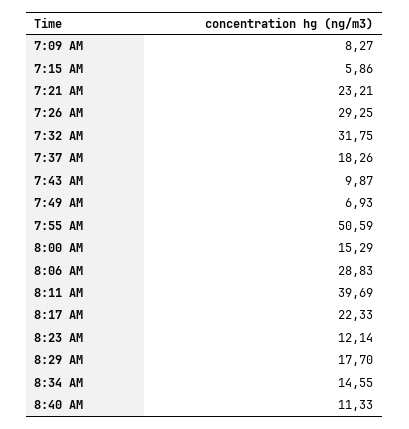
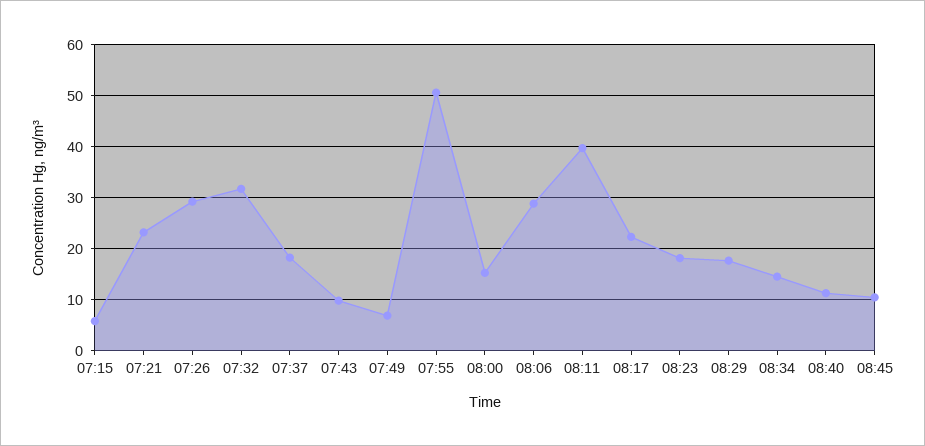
7:09 AM: 8.27 -> none
8:23 AM: 12.14 -> 18
08:45: none -> 10

